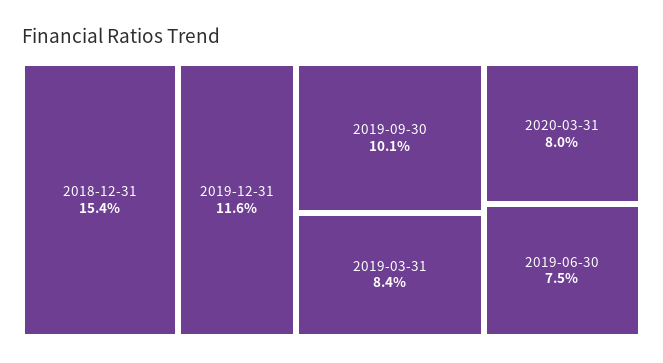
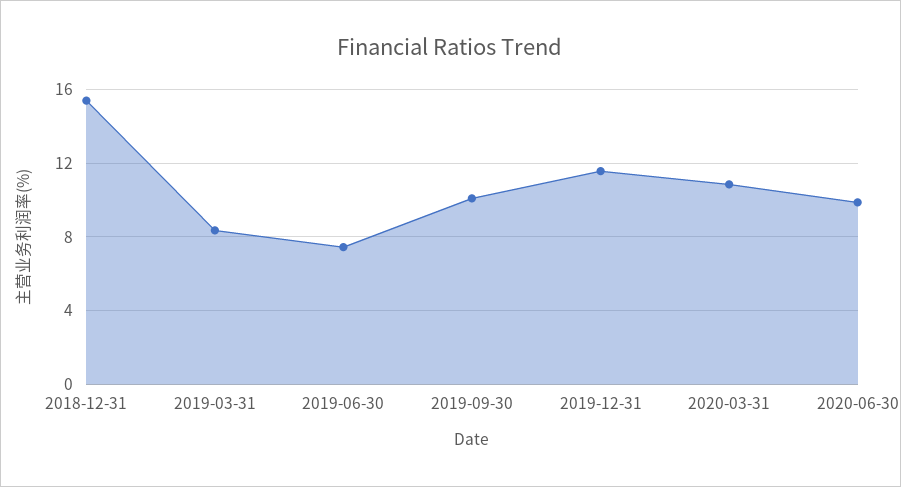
2020-03-31: 8 -> 11
2020-06-30: none -> 10

